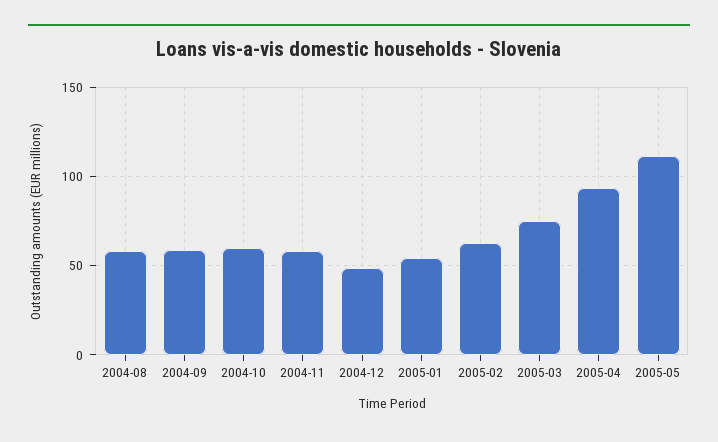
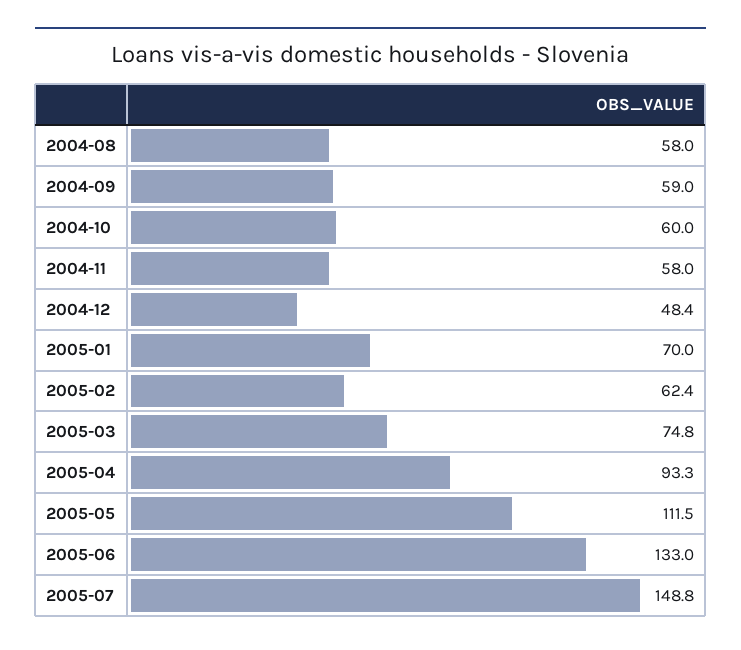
2005-01: 55 -> 70
2005-06: none -> 133
2005-07: none -> 148.8

